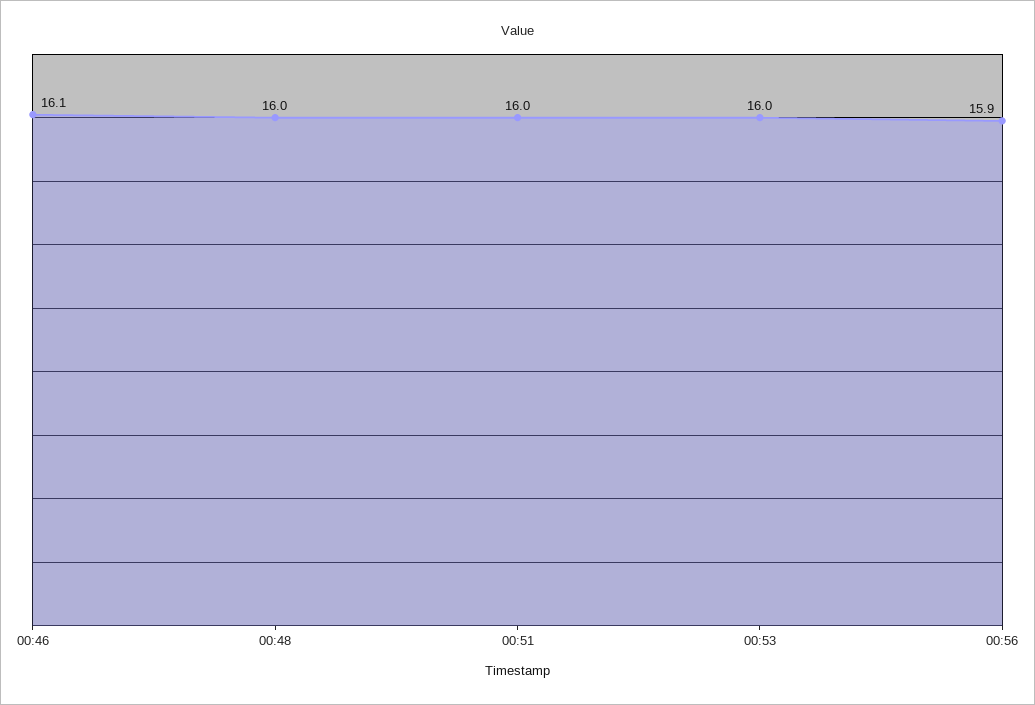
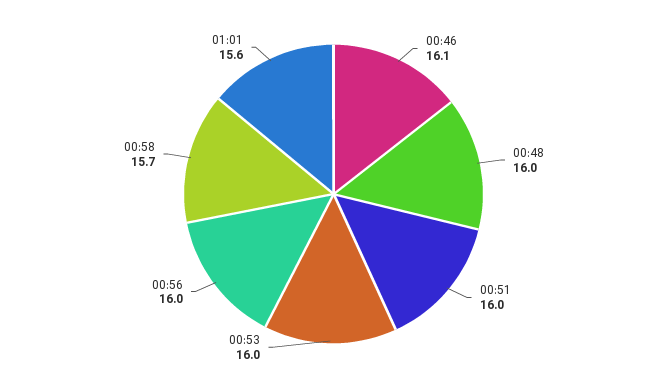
00:56: 15.9 -> 16
00:58: none -> 15.7
01:01: none -> 15.6

